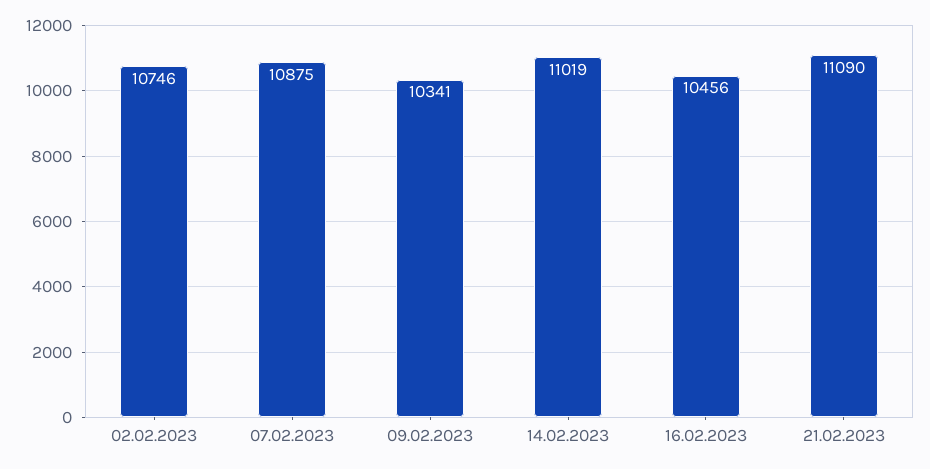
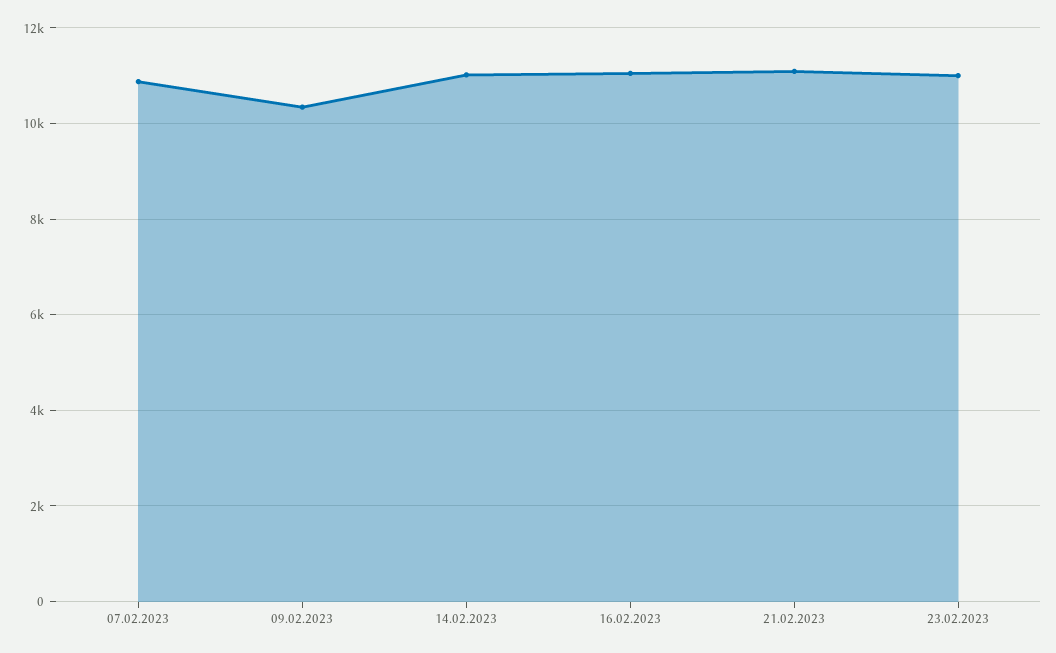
02.02.2023: 10746 -> none
16.02.2023: 10456 -> 11000
23.02.2023: none -> 11000

